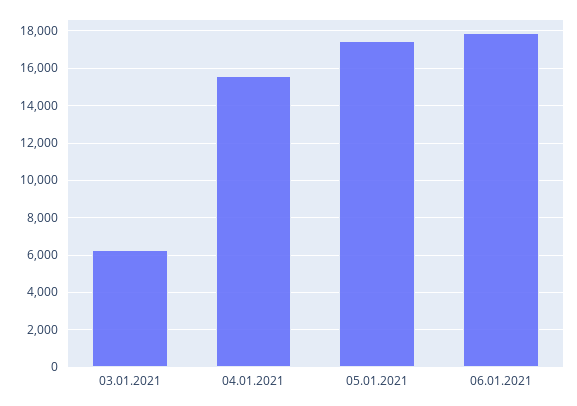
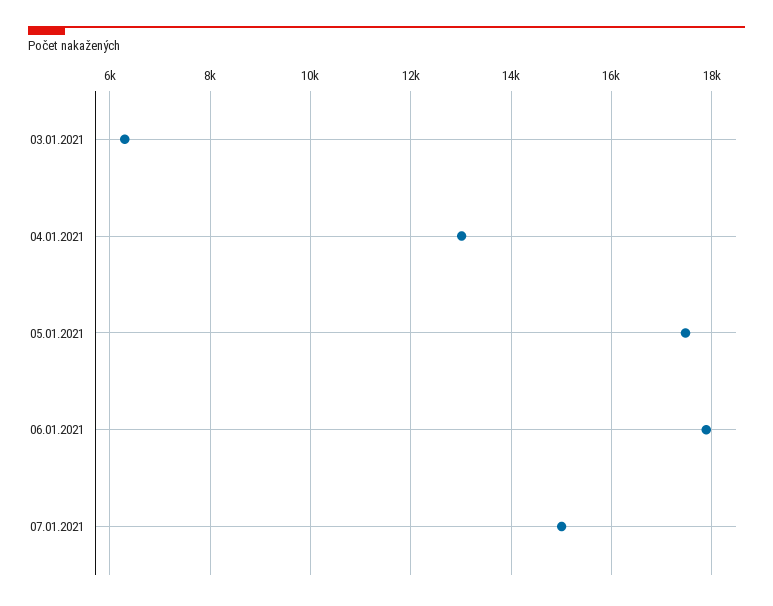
04.01.2021: 15500 -> 13000
07.01.2021: none -> 15000

